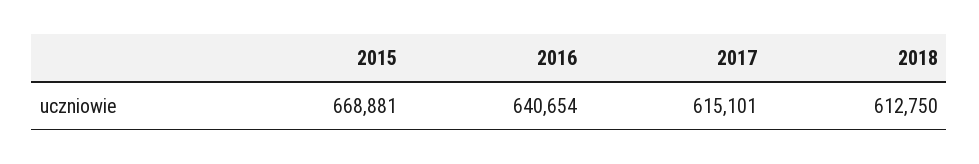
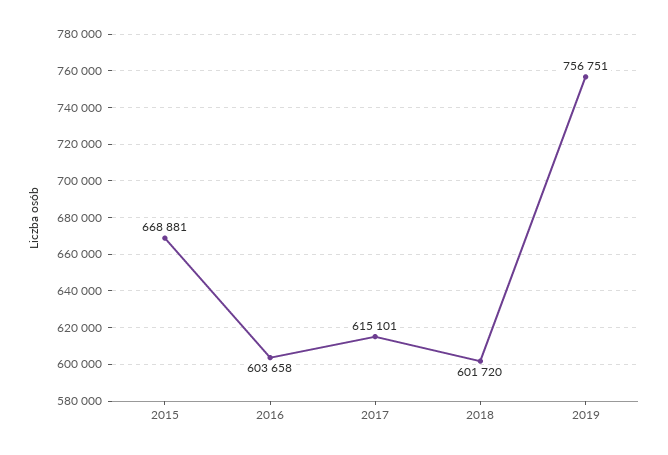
2016: 640654 -> 603658
2018: 612750 -> 601720
2019: none -> 756751

